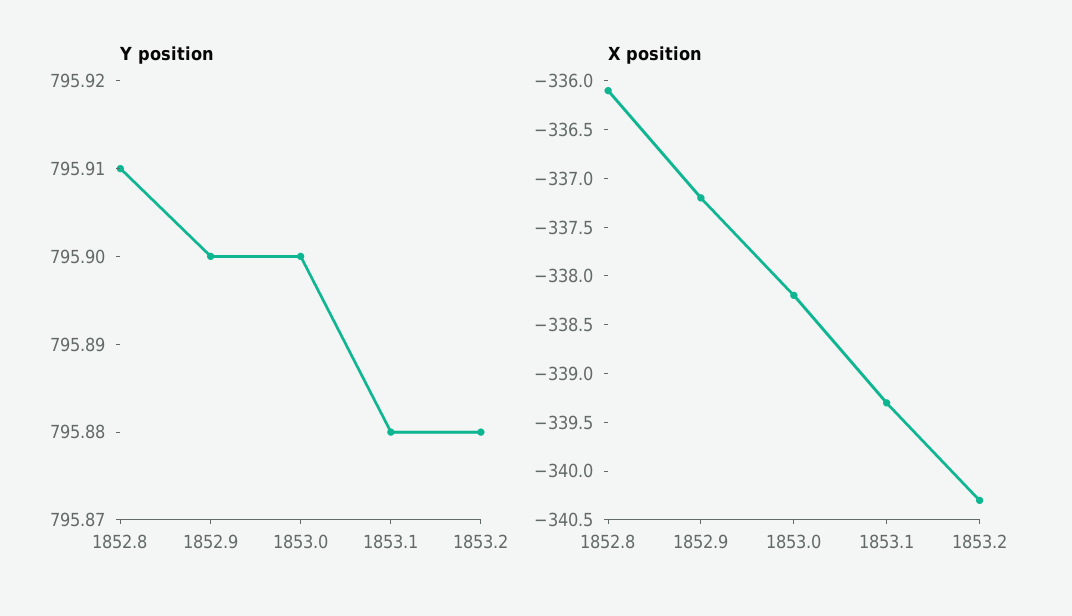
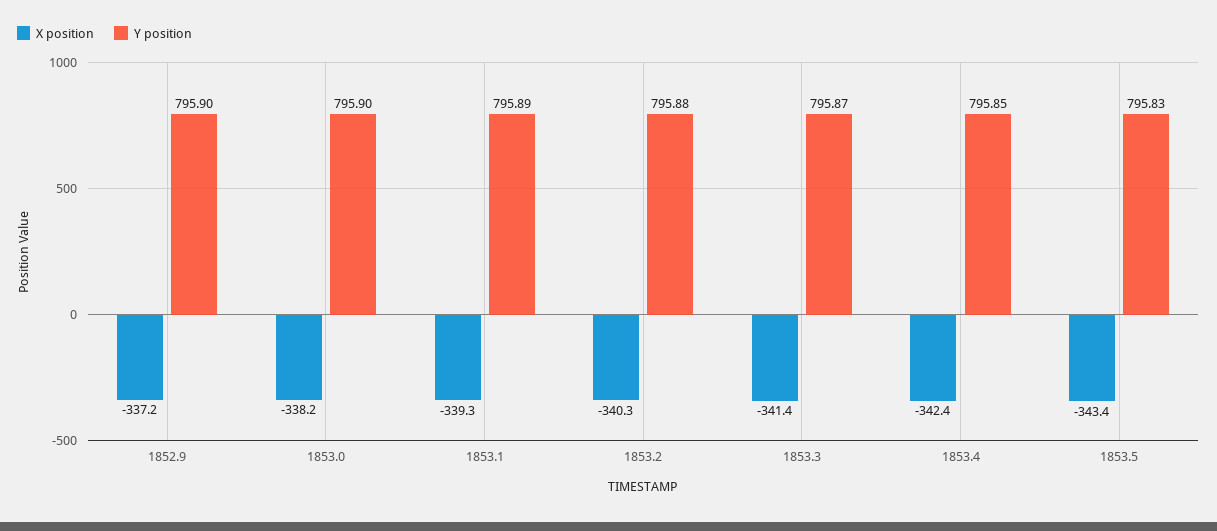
Y position, 1852.8: 795.91 -> none
Y position, 1853.1: 795.88 -> 795.89
X position, 1852.8: -336.1 -> none
X position, 1853.3: none -> -341.4
Y position, 1853.3: none -> 795.87
X position, 1853.4: none -> -342.4
Y position, 1853.4: none -> 795.85
X position, 1853.5: none -> -343.4
Y position, 1853.5: none -> 795.83

